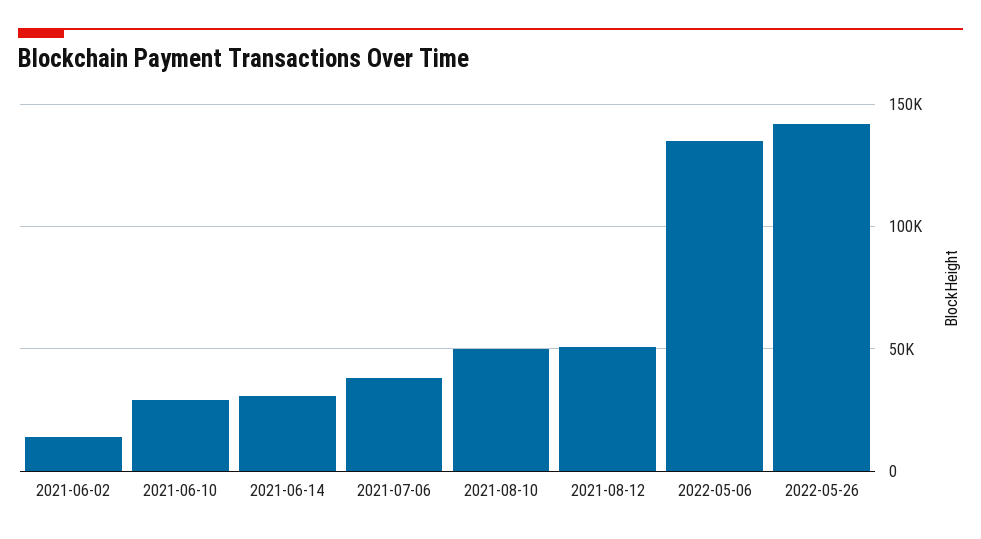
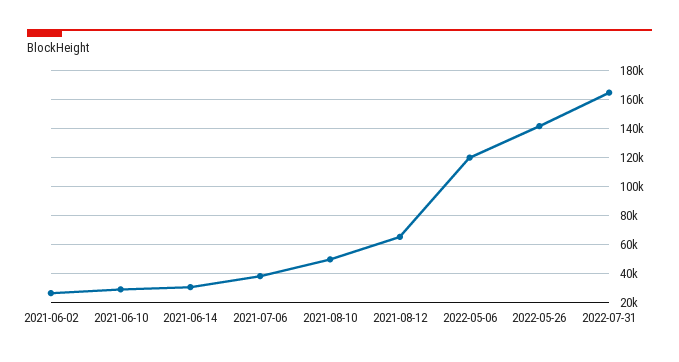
2021-06-02: 15000 -> 25000
2021-08-12: 50000 -> 65000
2022-05-06: 135000 -> 120000
2022-07-31: none -> 165000

